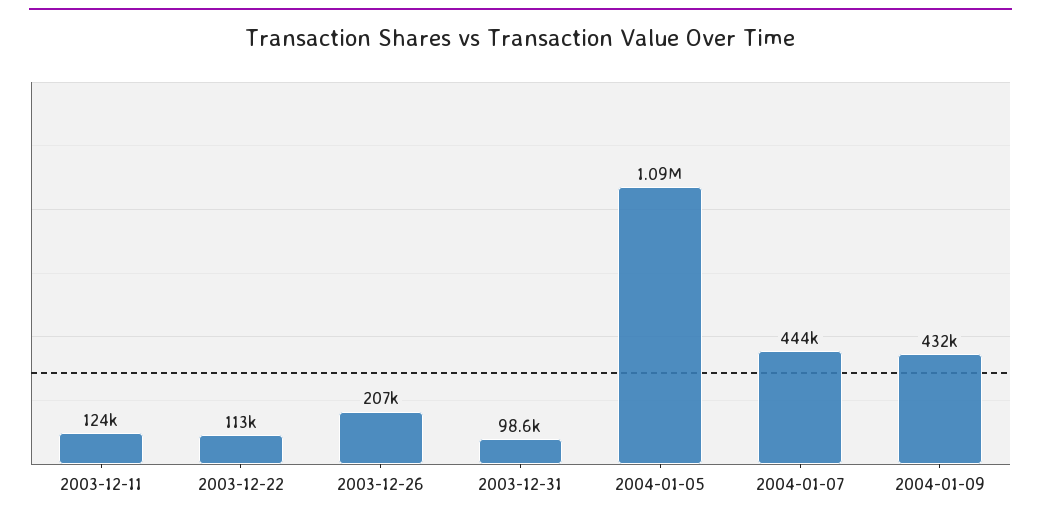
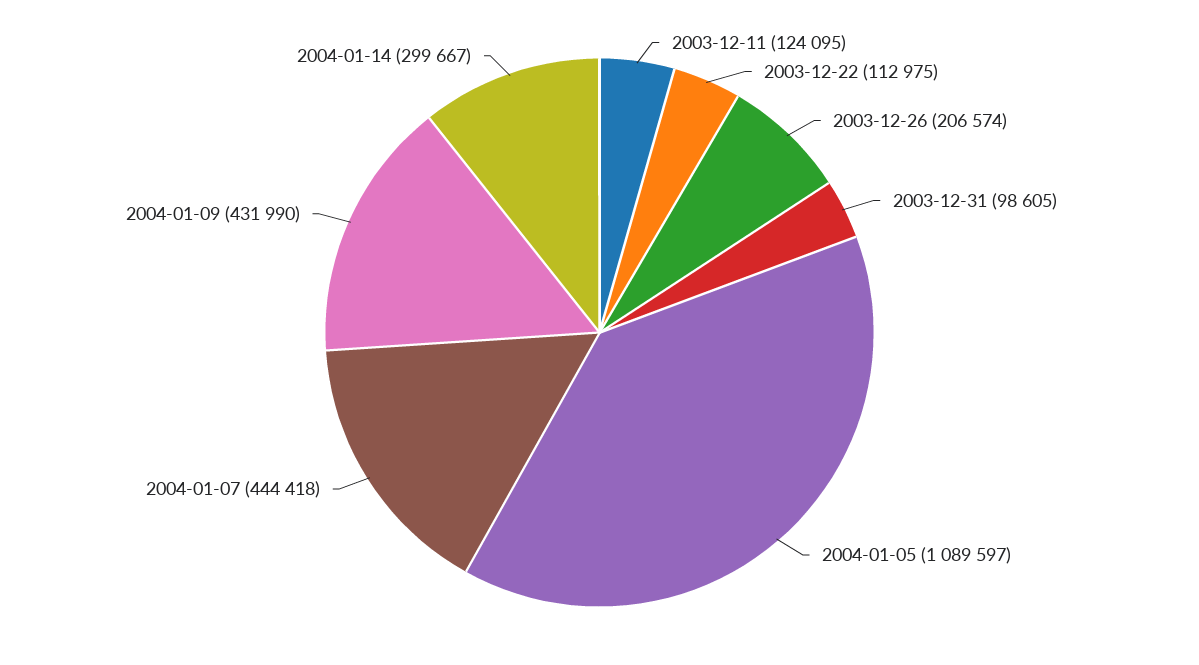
2004-01-14: none -> 299667

